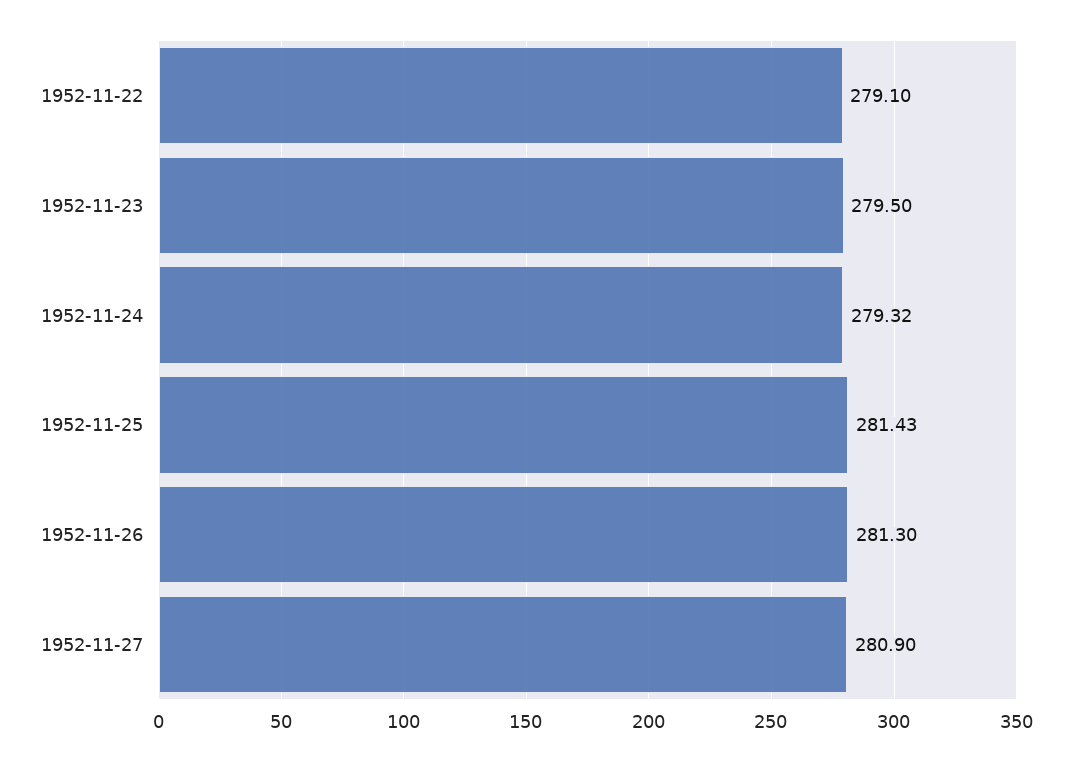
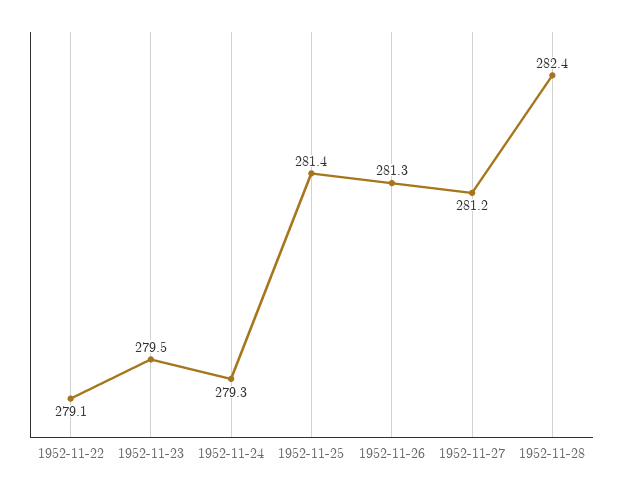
1952-11-27: 280.9 -> 281.2
1952-11-28: none -> 282.4

